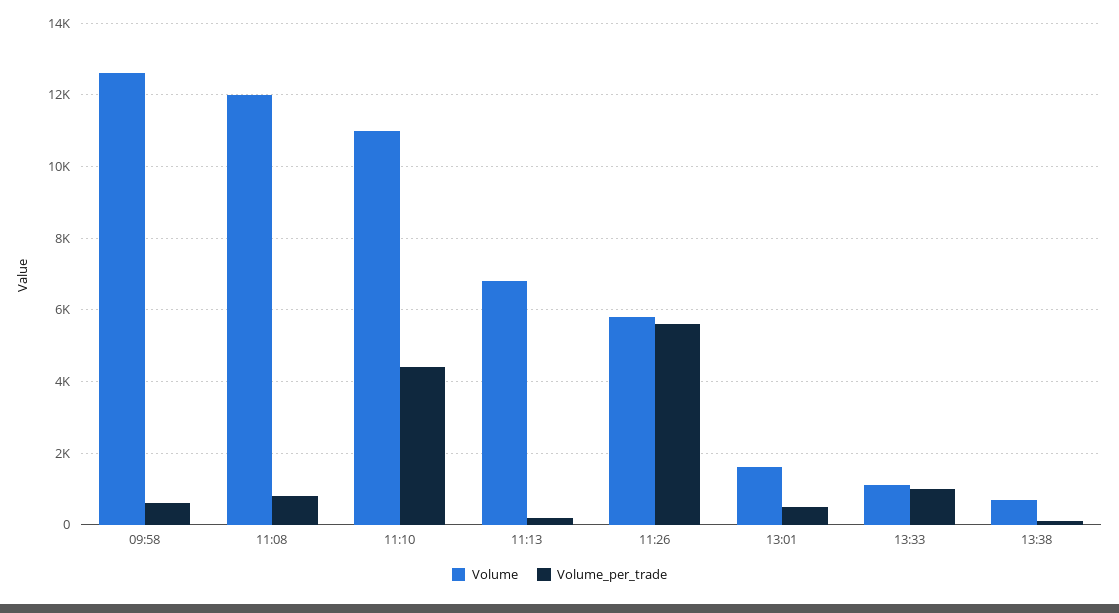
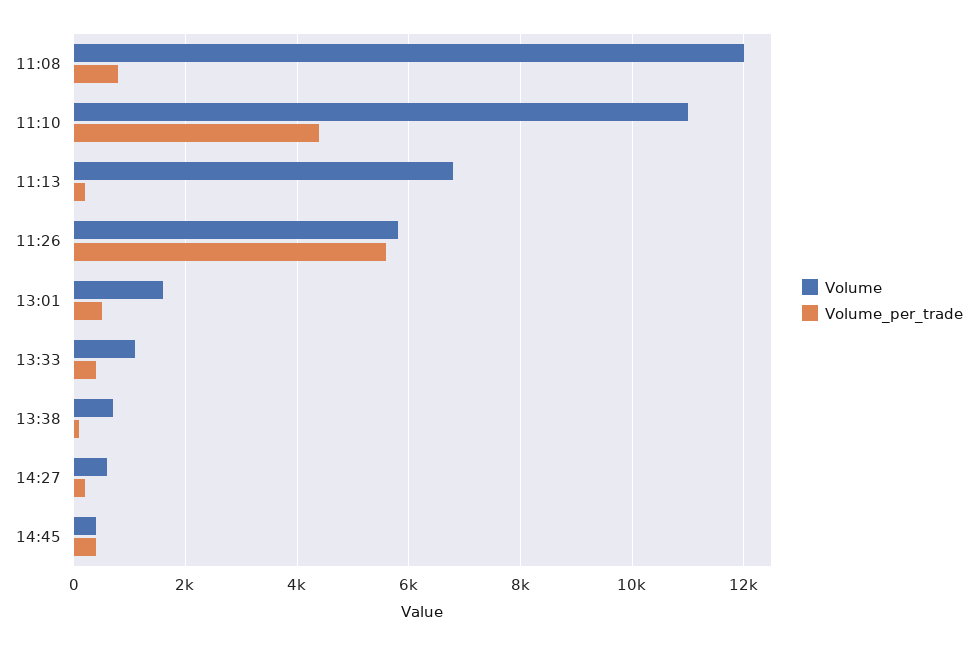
Volume, 09:58: 12600 -> none
Volume_per_trade, 09:58: 600 -> none
Volume_per_trade, 13:33: 1000 -> 400
Volume, 14:27: none -> 600
Volume_per_trade, 14:27: none -> 200
Volume, 14:45: none -> 400
Volume_per_trade, 14:45: none -> 400

